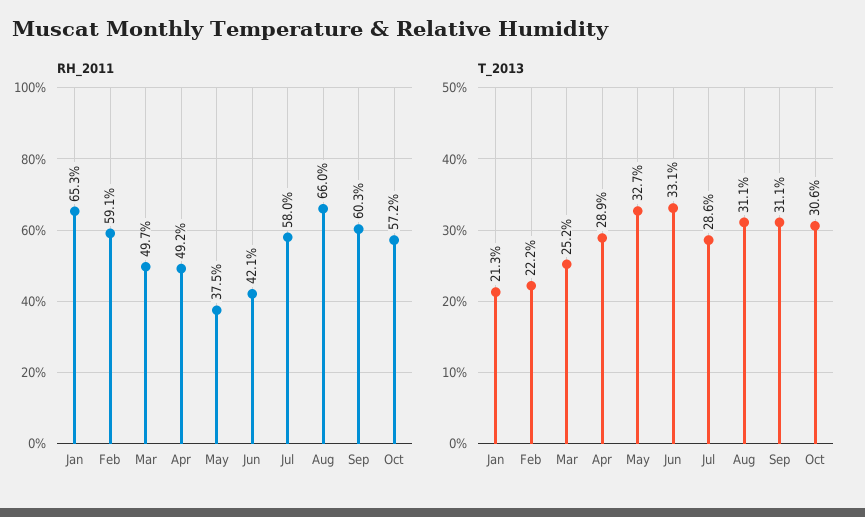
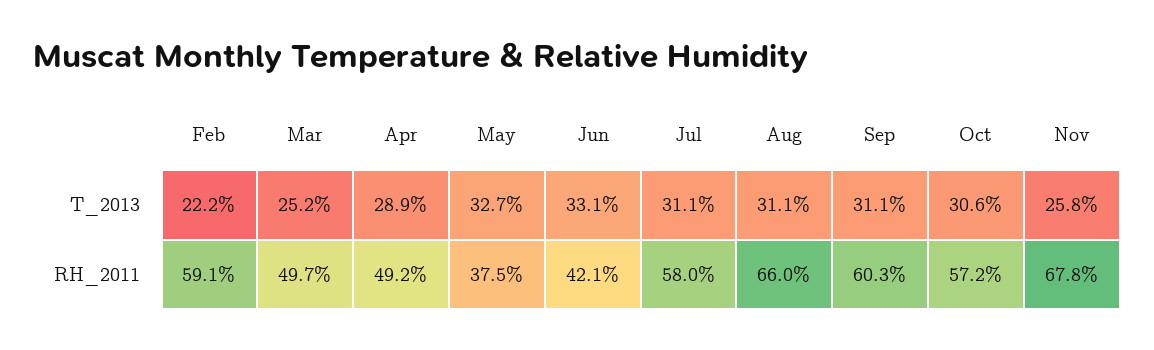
RH_2011, Jan: 65.3 -> none
T_2013, Jan: 21.3 -> none
T_2013, Jul: 28.6 -> 31.1
T_2013, Nov: none -> 25.8
RH_2011, Nov: none -> 67.8

